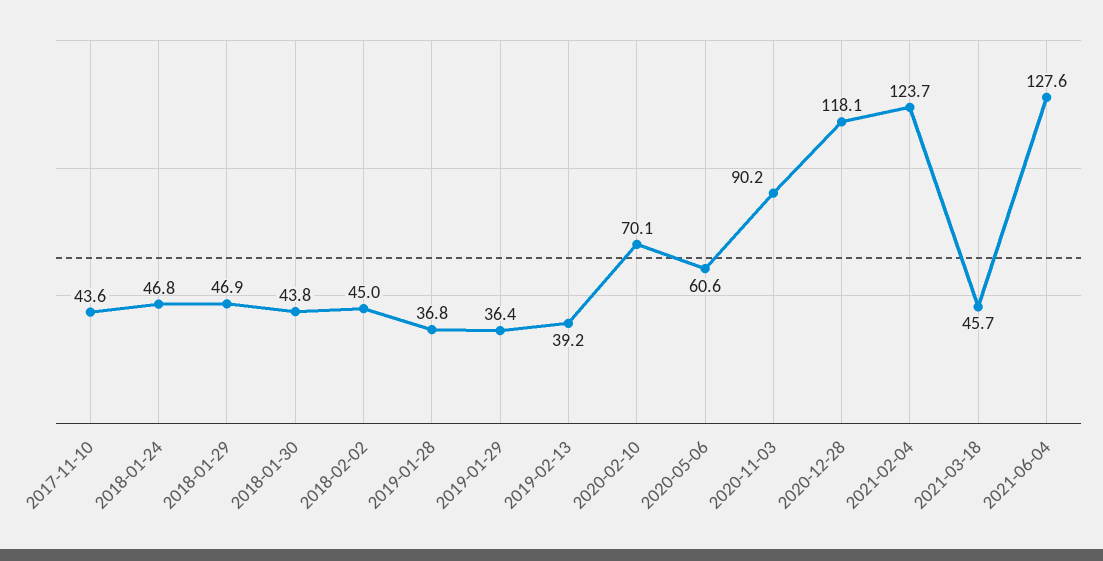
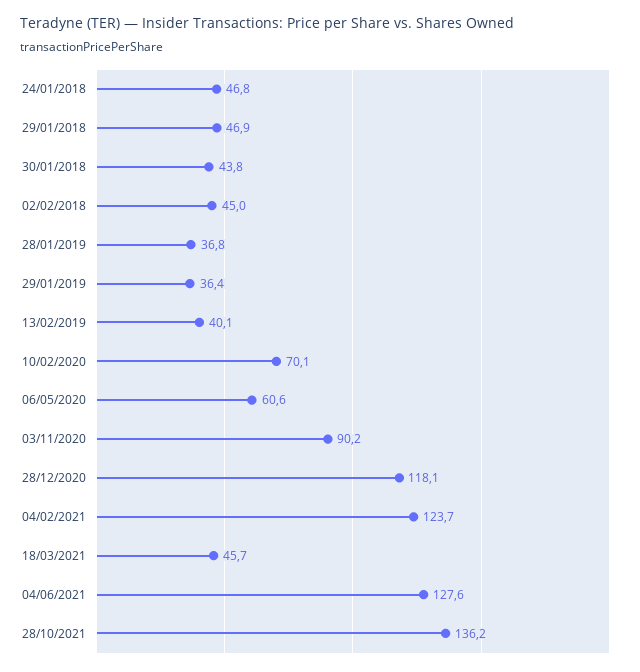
2017-11-10: 43.6 -> none
2019-02-13: 39.2 -> 40.1
28/10/2021: none -> 136.2

